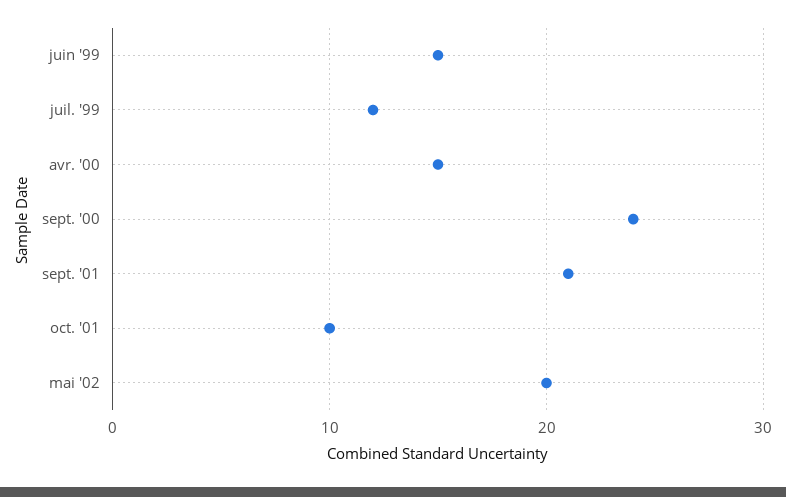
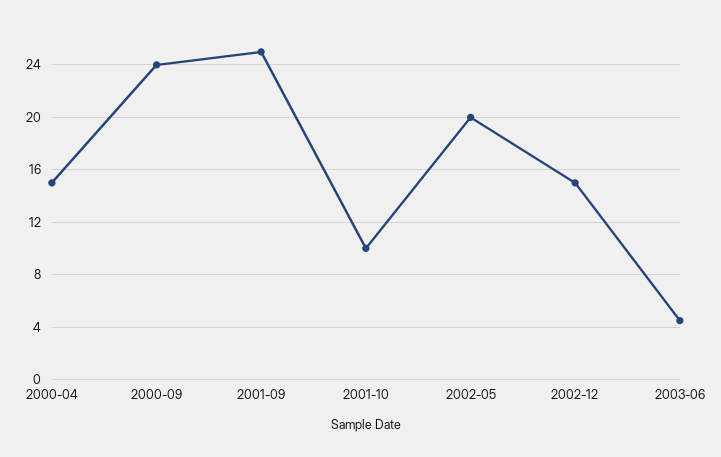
juin '99: 15 -> none
juil. '99: 12 -> none
sept. '01: 21 -> 25
2002-12: none -> 15
2003-06: none -> 4.5

